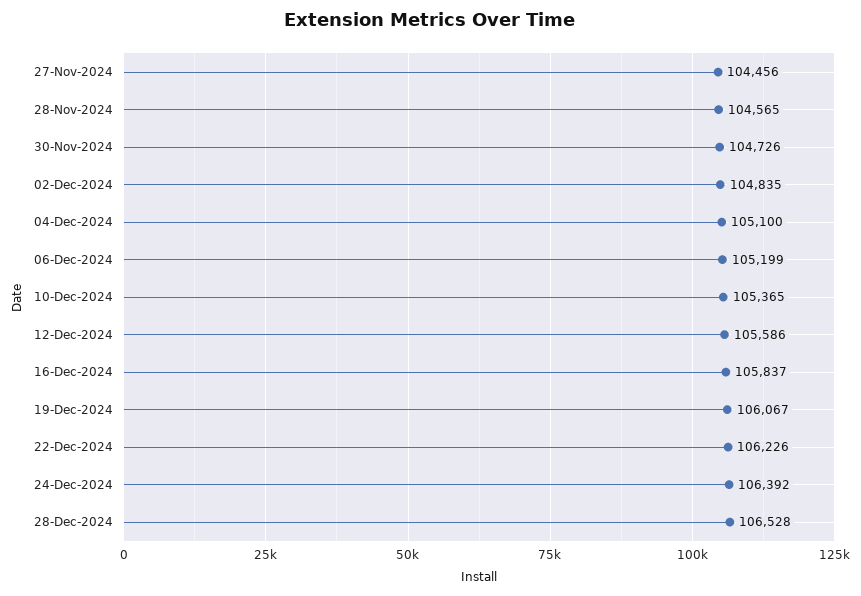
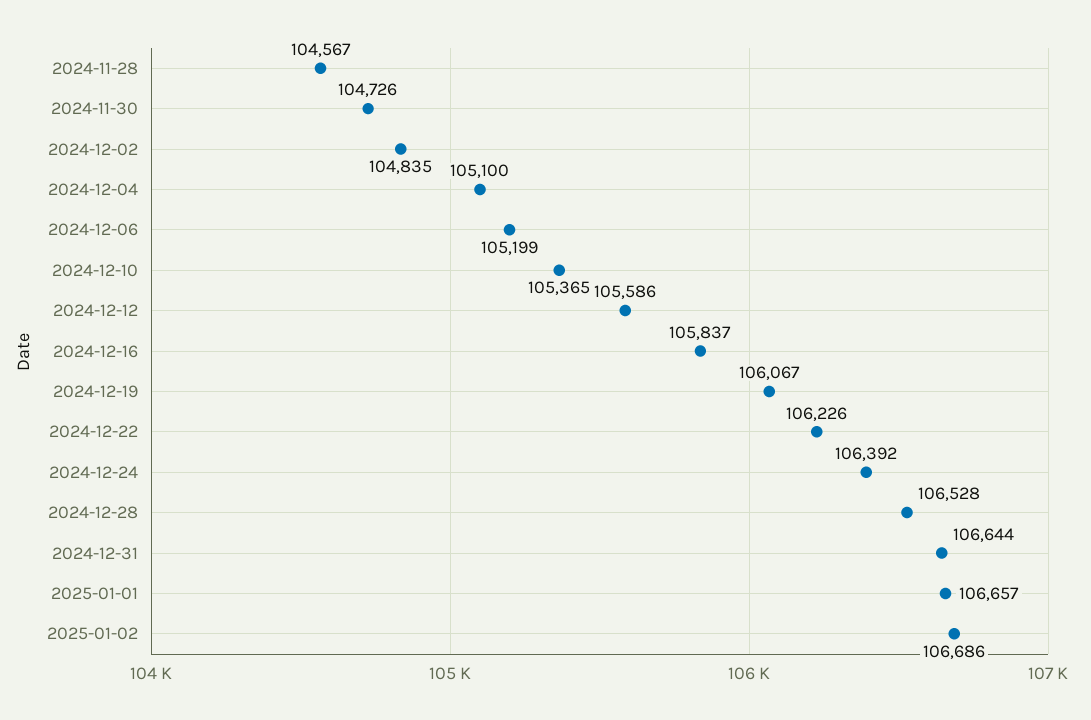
27-Nov-2024: 104456 -> none
28-Nov-2024: 104565 -> 104567
2024-12-31: none -> 106644
2025-01-01: none -> 106657
2025-01-02: none -> 106686

